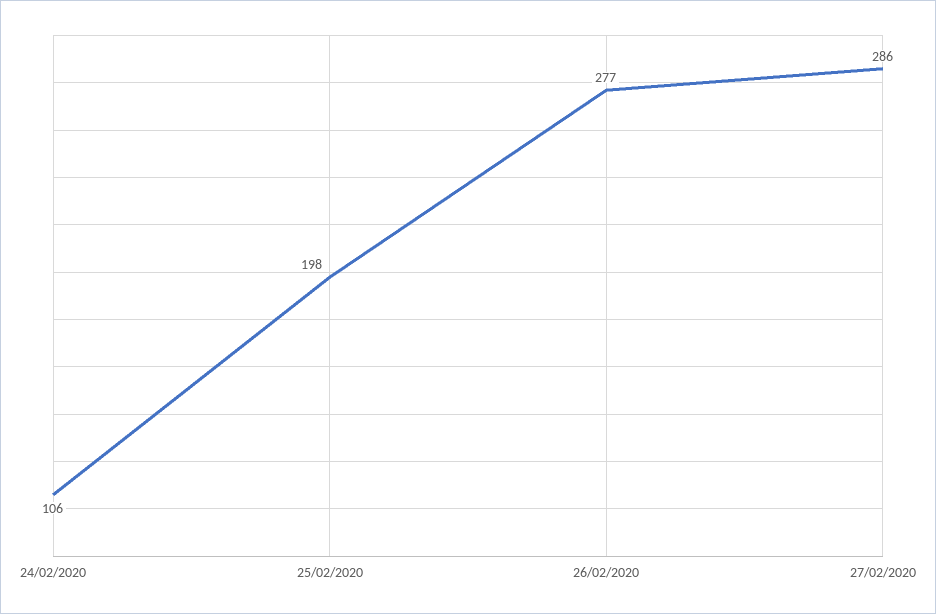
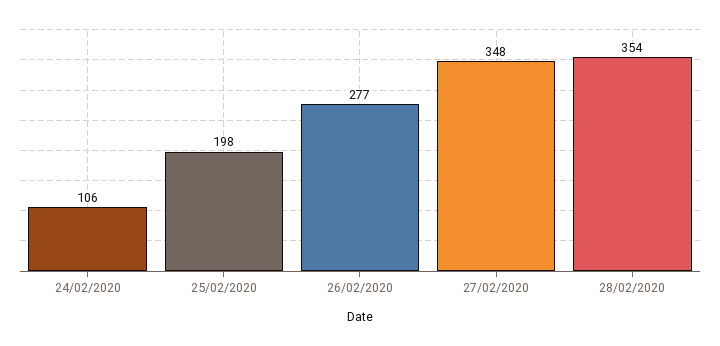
27/02/2020: 286 -> 348
28/02/2020: none -> 354

